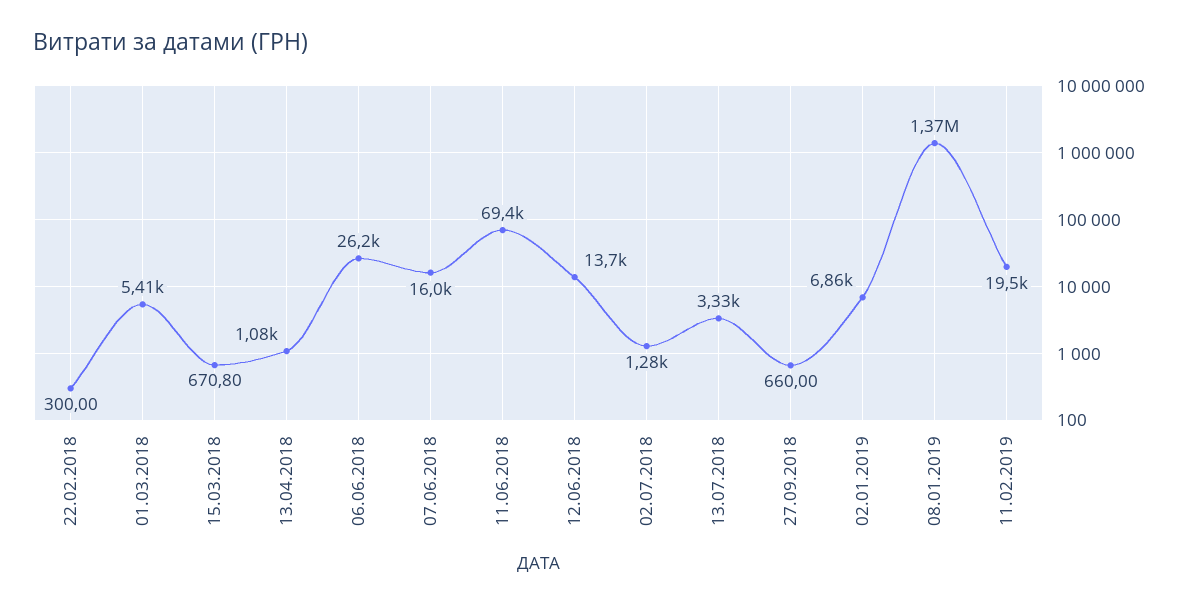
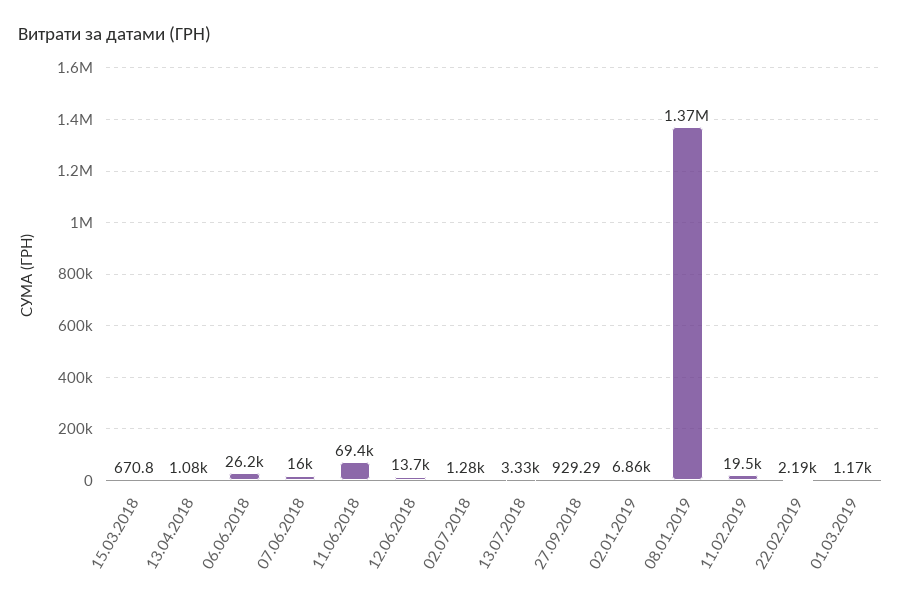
22.02.2018: 300 -> none
01.03.2018: 5410 -> none
27.09.2018: 660 -> 929.29
22.02.2019: none -> 2190
01.03.2019: none -> 1170

